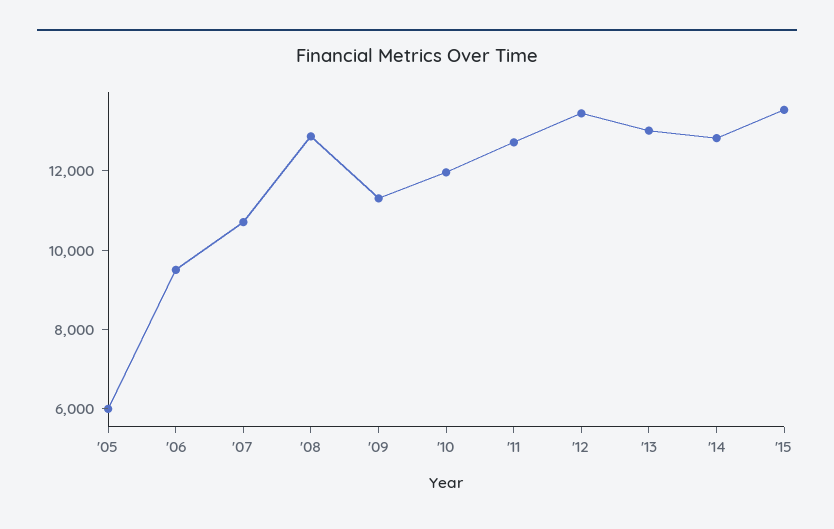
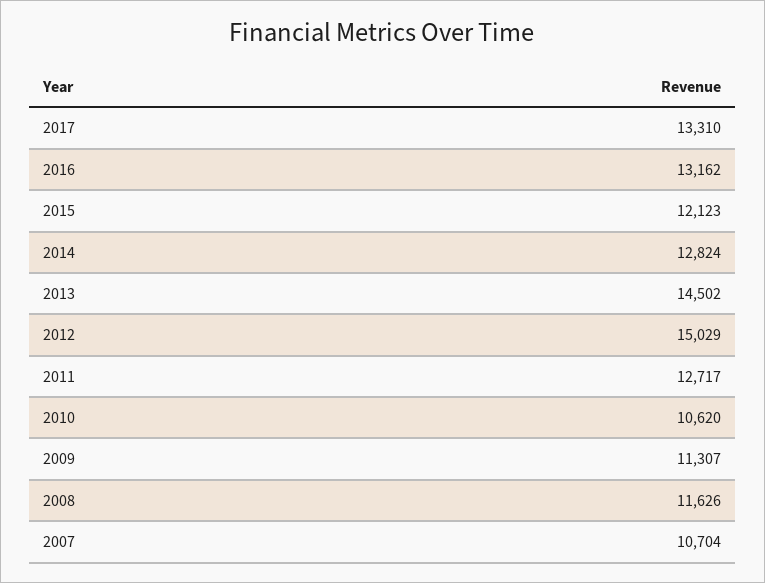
'05: 6000 -> none
'06: 9500 -> none
'08: 13000 -> 11626
'10: 12000 -> 10620
'12: 13500 -> 15029
'13: 13000 -> 14502
'15: 13500 -> 12123
2017: none -> 13310
2016: none -> 13162

